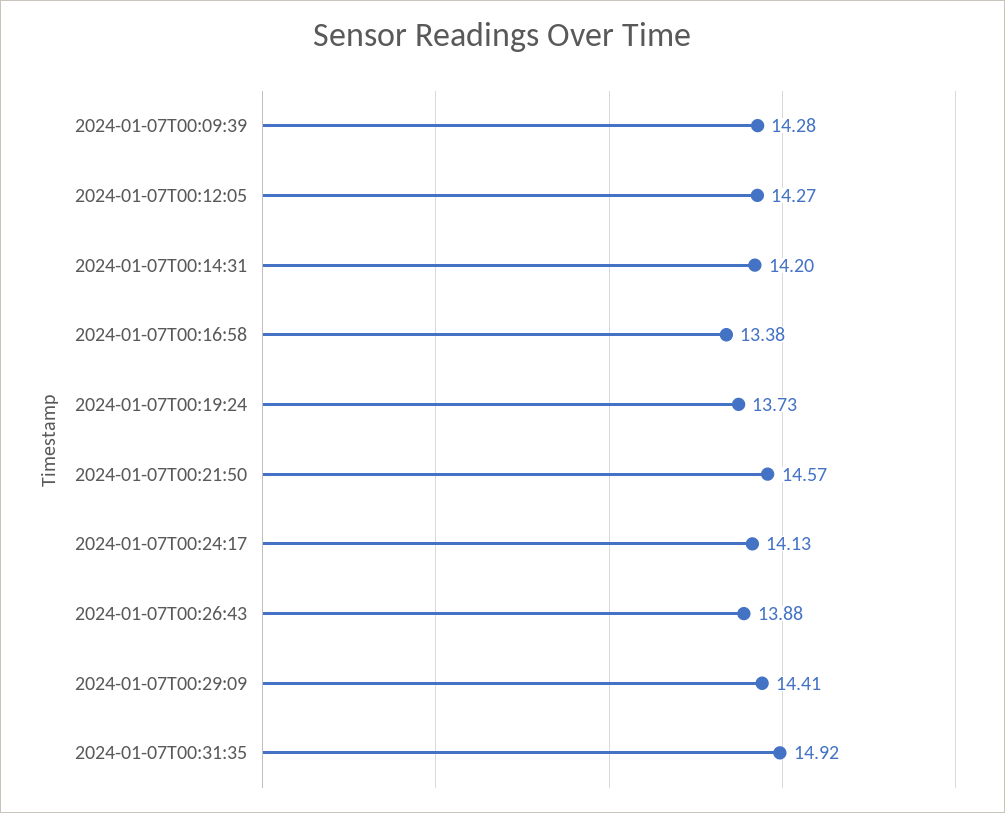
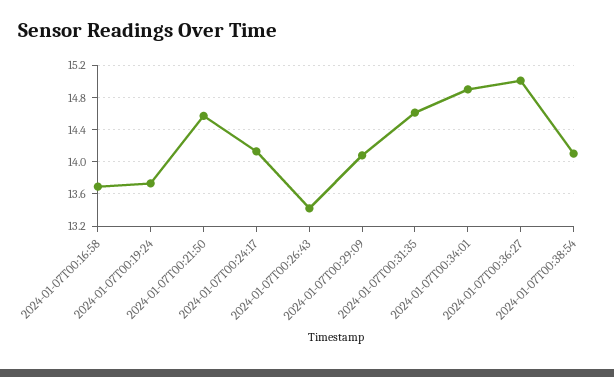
2024-01-07T00:09:39: 14.28 -> none
2024-01-07T00:12:05: 14.27 -> none
2024-01-07T00:14:31: 14.2 -> none
2024-01-07T00:16:58: 13.38 -> 13.7
2024-01-07T00:26:43: 13.88 -> 13.4
2024-01-07T00:29:09: 14.41 -> 14.1
2024-01-07T00:31:35: 14.92 -> 14.6
2024-01-07T00:34:01: none -> 14.9
2024-01-07T00:36:27: none -> 15
2024-01-07T00:38:54: none -> 14.1

